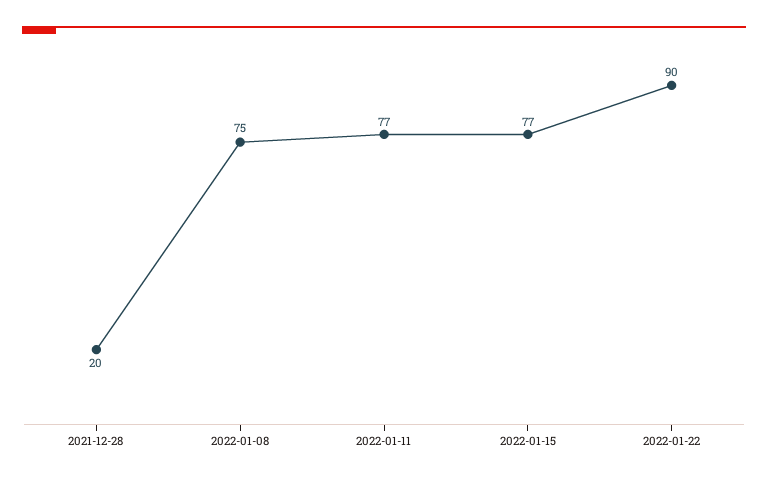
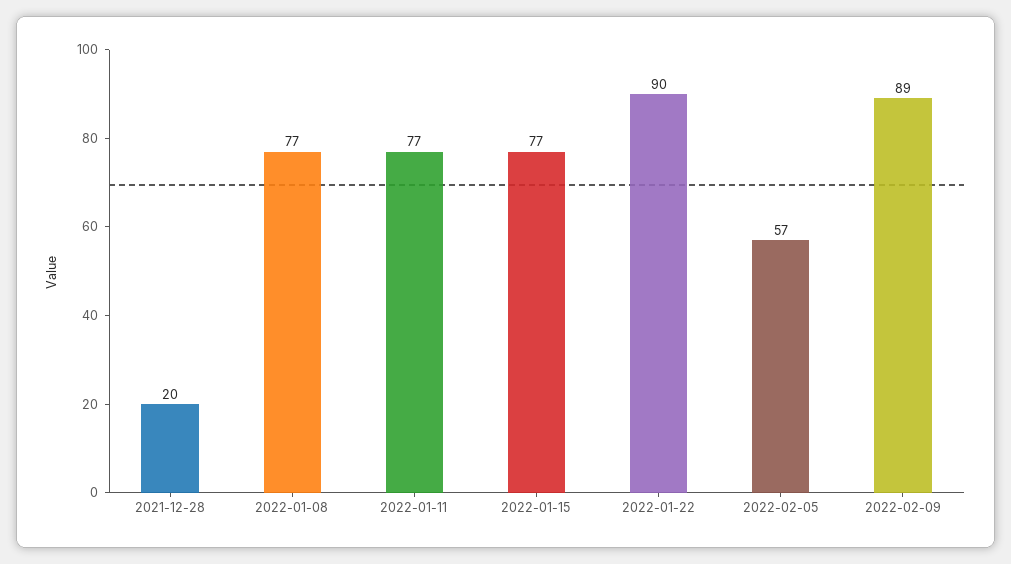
2022-01-08: 75 -> 77
2022-02-05: none -> 57
2022-02-09: none -> 89

